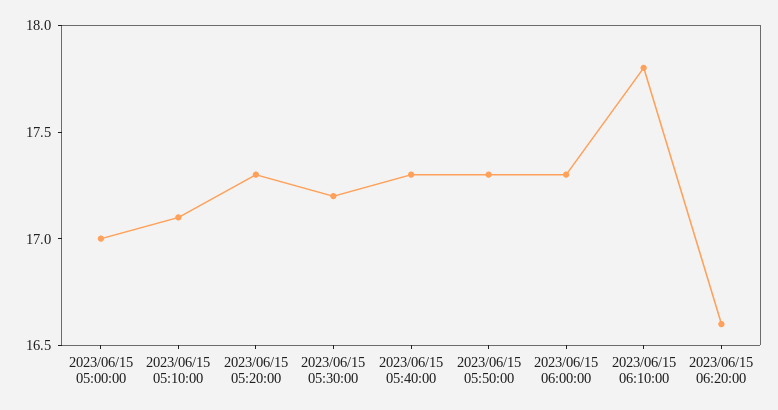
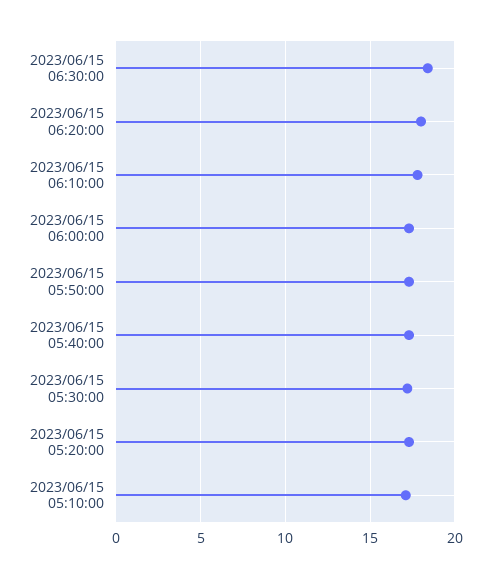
2023/06/15 05:00:00: 17 -> none
2023/06/15 06:20:00: 16.6 -> 18
2023/06/15 06:30:00: none -> 18.5

